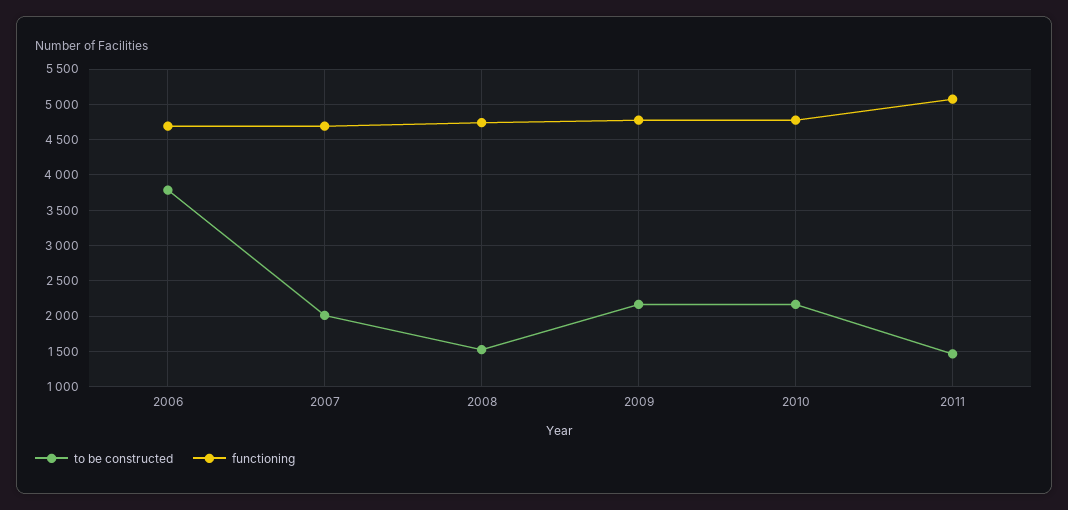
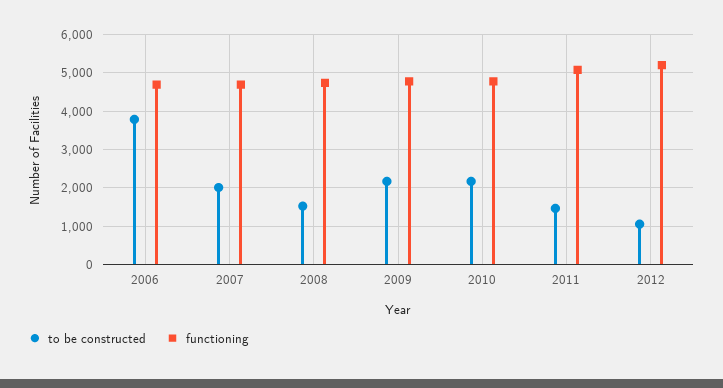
to be constructed, 2012: none -> 1000
functioning, 2012: none -> 5200

